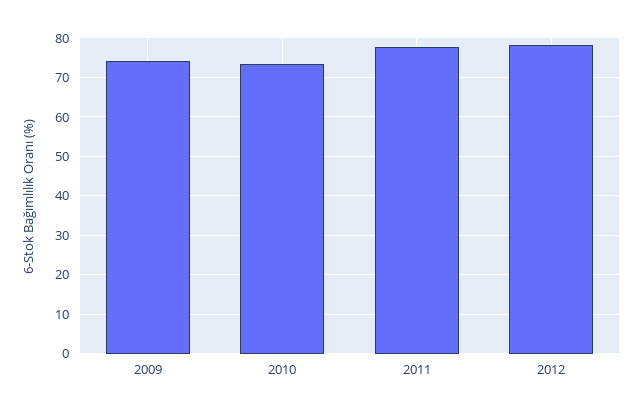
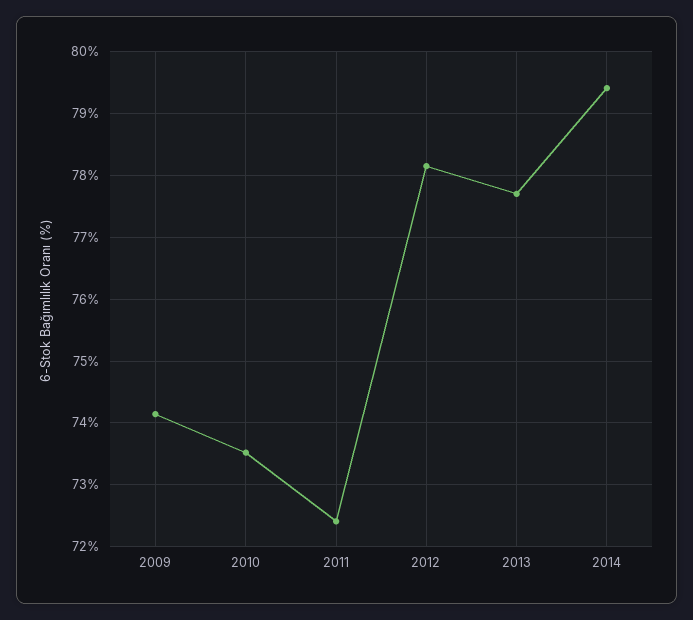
2011: 78 -> 72.4
2013: none -> 77.7
2014: none -> 79.4

